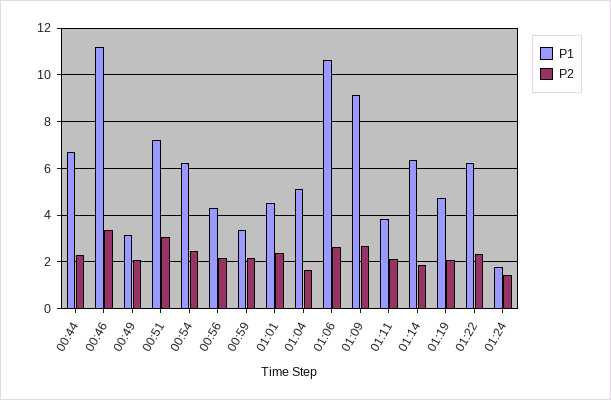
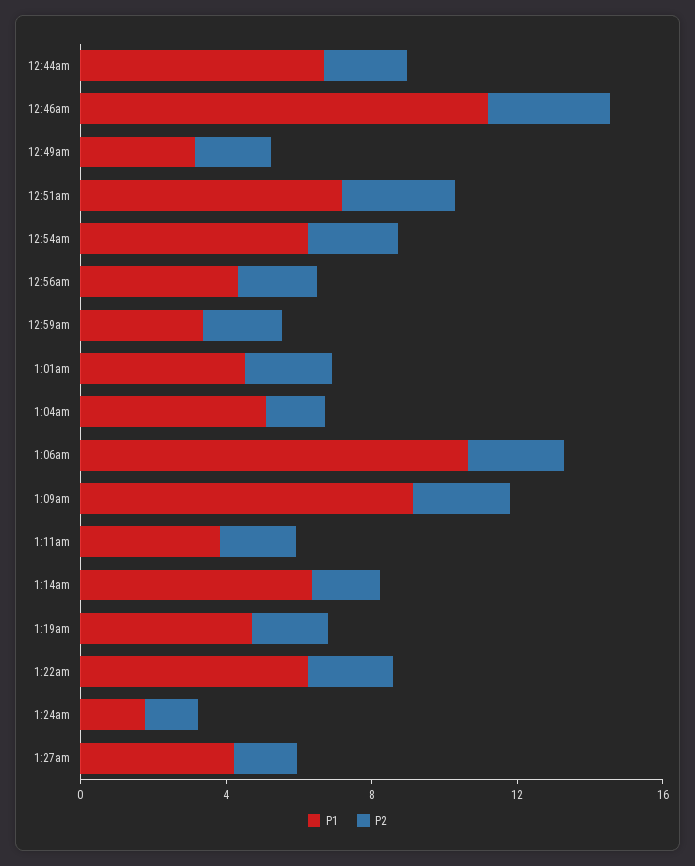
P1, 1:27am: none -> 4
P2, 1:27am: none -> 2

